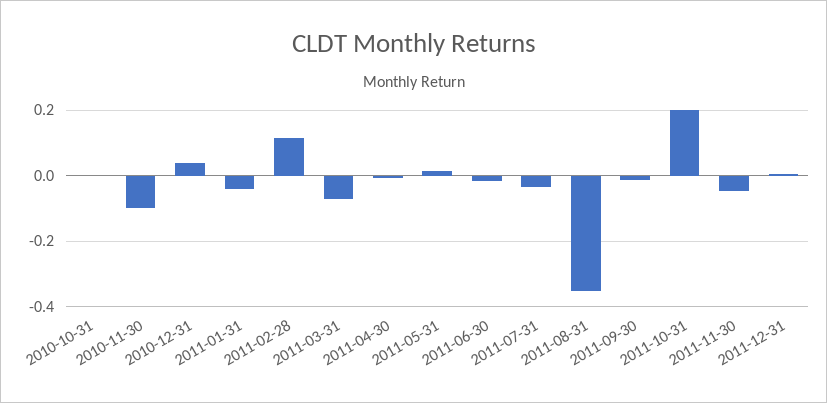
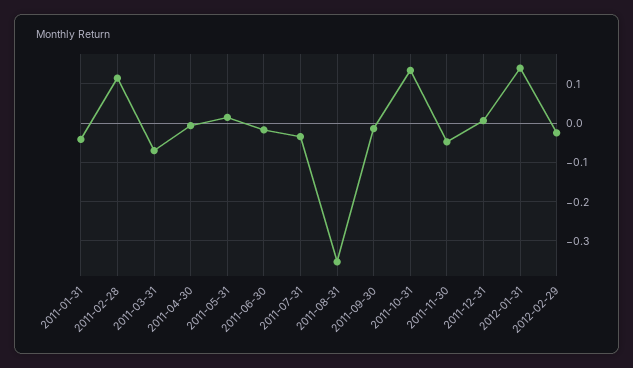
2010-10-31: 0 -> none
2010-11-30: -0.1 -> none
2010-12-31: 0.04 -> none
2011-10-31: 0.2 -> 0.14
2012-01-31: none -> 0.14
2012-02-29: none -> -0.02

